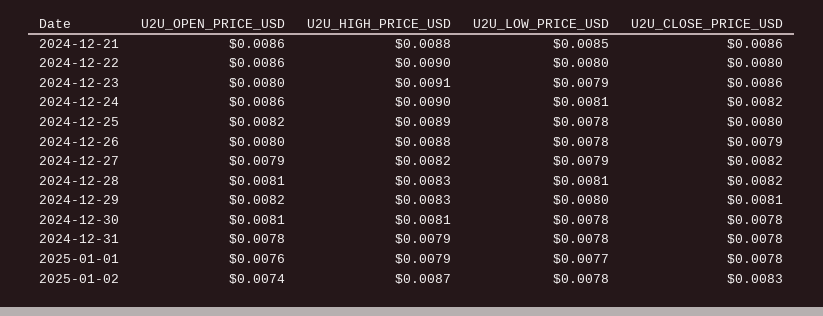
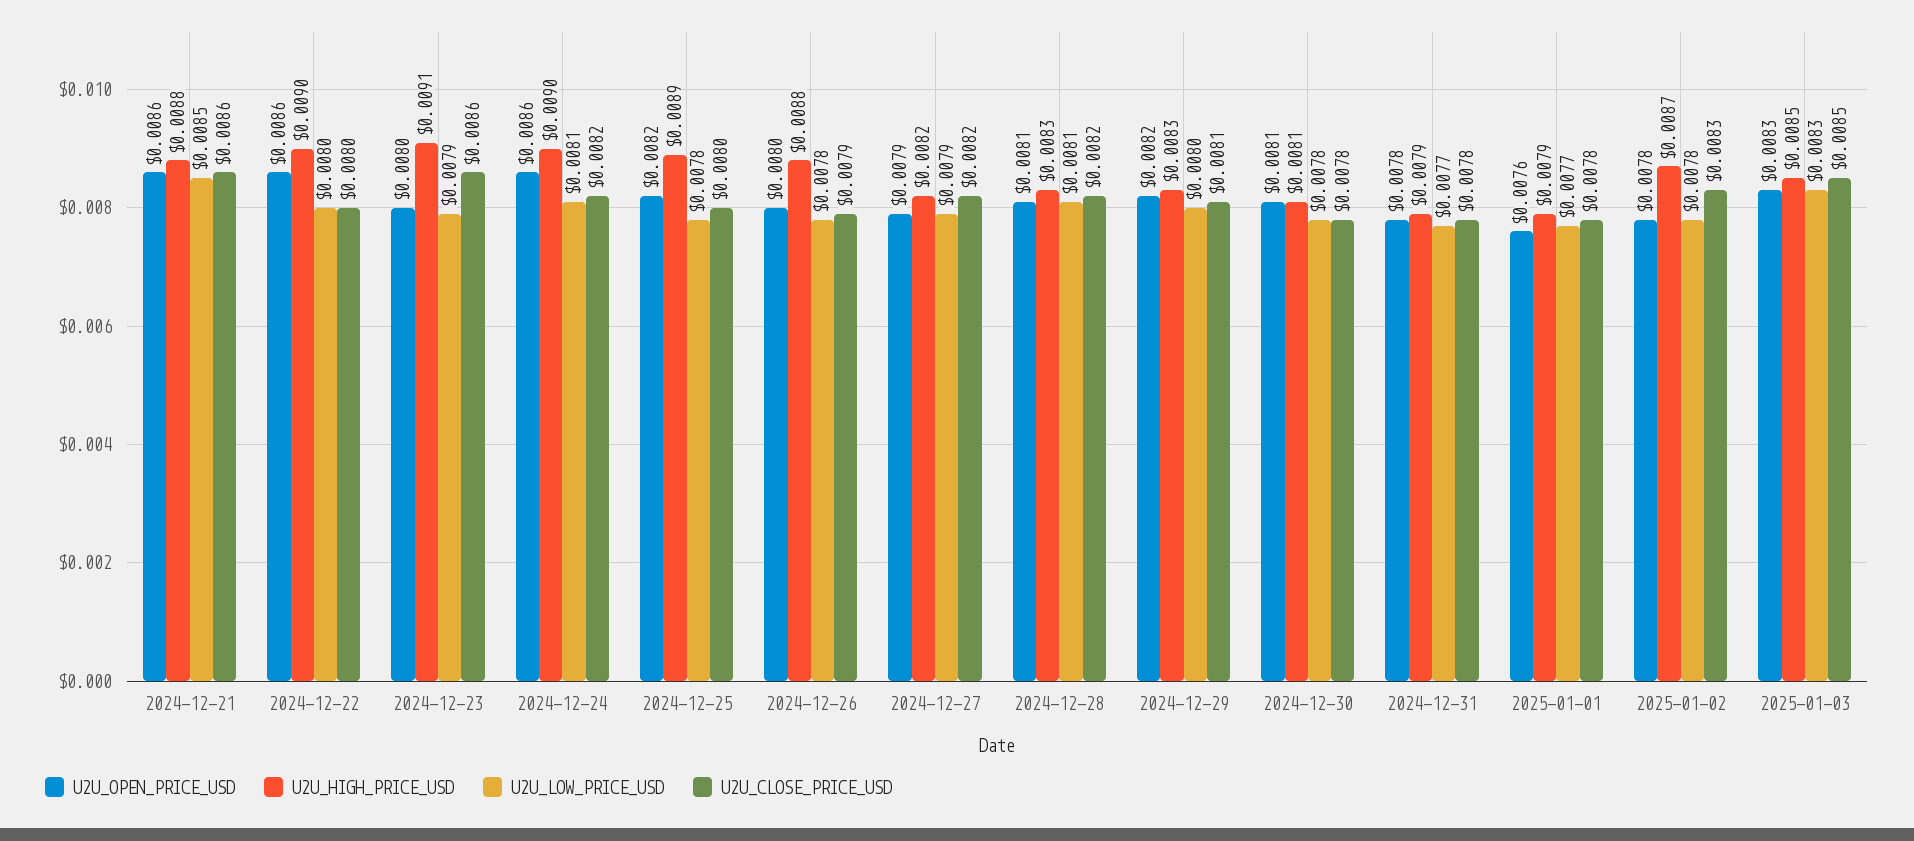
U2U_LOW_PRICE_USD, 2024-12-31: 0.0078 -> 0.0077
U2U_OPEN_PRICE_USD, 2025-01-02: 0.0074 -> 0.0078
U2U_OPEN_PRICE_USD, 2025-01-03: none -> 0.0083
U2U_HIGH_PRICE_USD, 2025-01-03: none -> 0.0085
U2U_LOW_PRICE_USD, 2025-01-03: none -> 0.0083
U2U_CLOSE_PRICE_USD, 2025-01-03: none -> 0.0085

